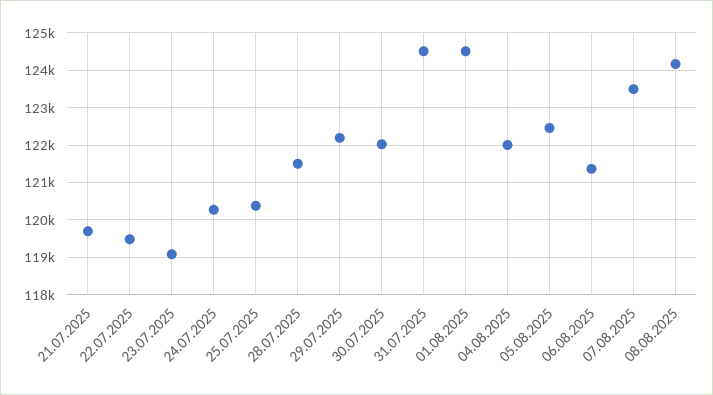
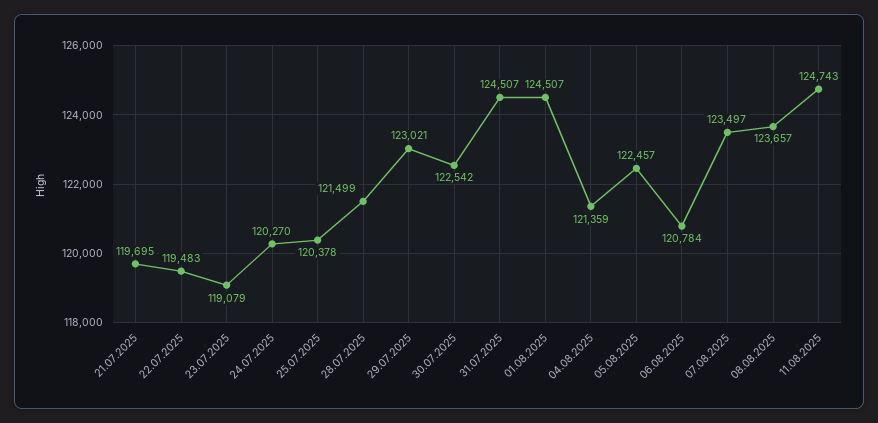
29.07.2025: 122200 -> 123021
30.07.2025: 122000 -> 122542
04.08.2025: 122000 -> 121359
06.08.2025: 121400 -> 120784
08.08.2025: 124200 -> 123657
11.08.2025: none -> 124743

